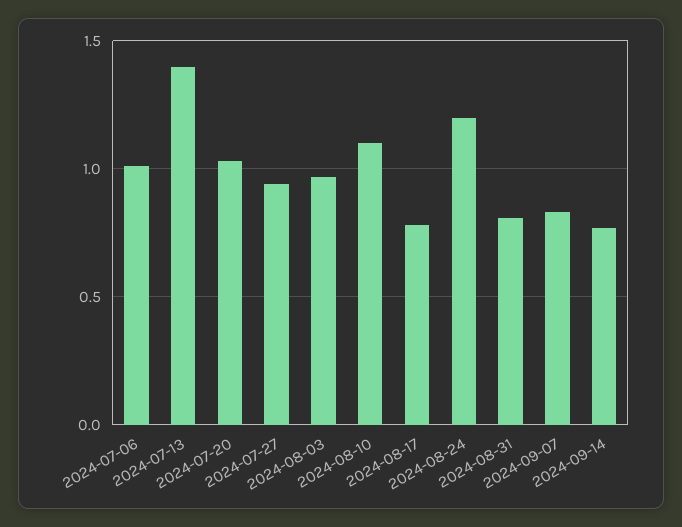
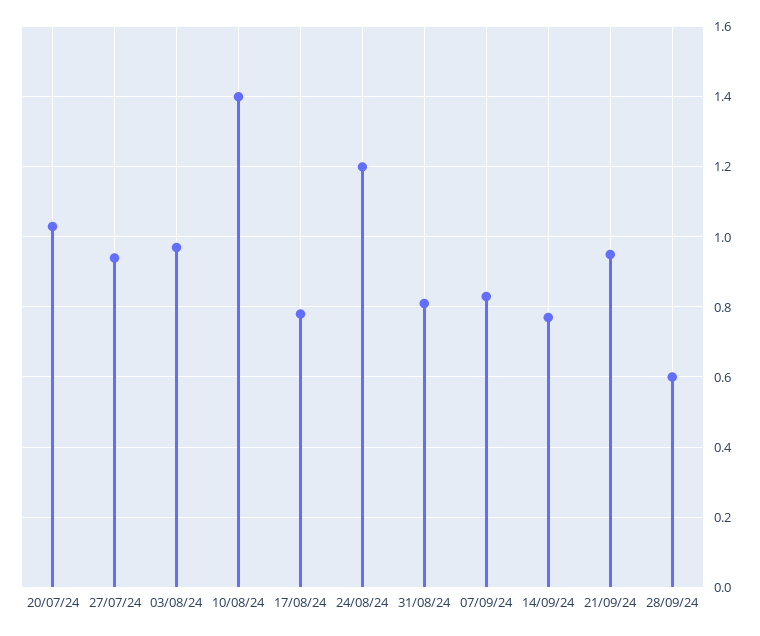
2024-07-06: 1 -> none
2024-07-13: 1.4 -> none
2024-08-10: 1.1 -> 1.4
21/09/24: none -> 0.95
28/09/24: none -> 0.6

